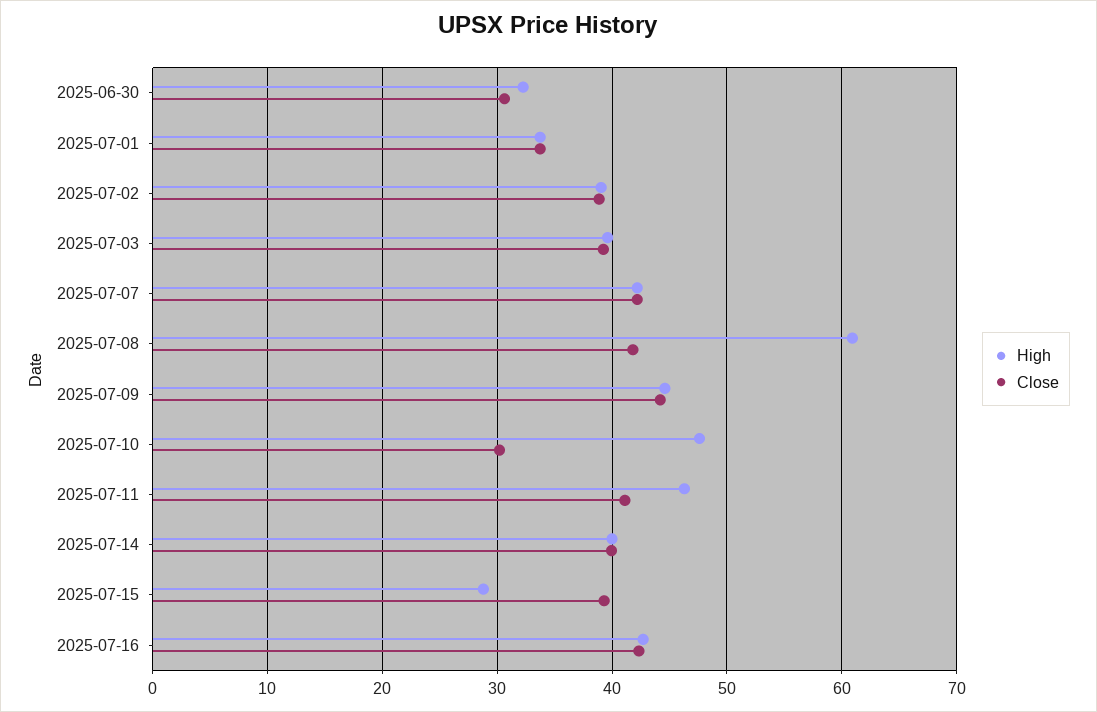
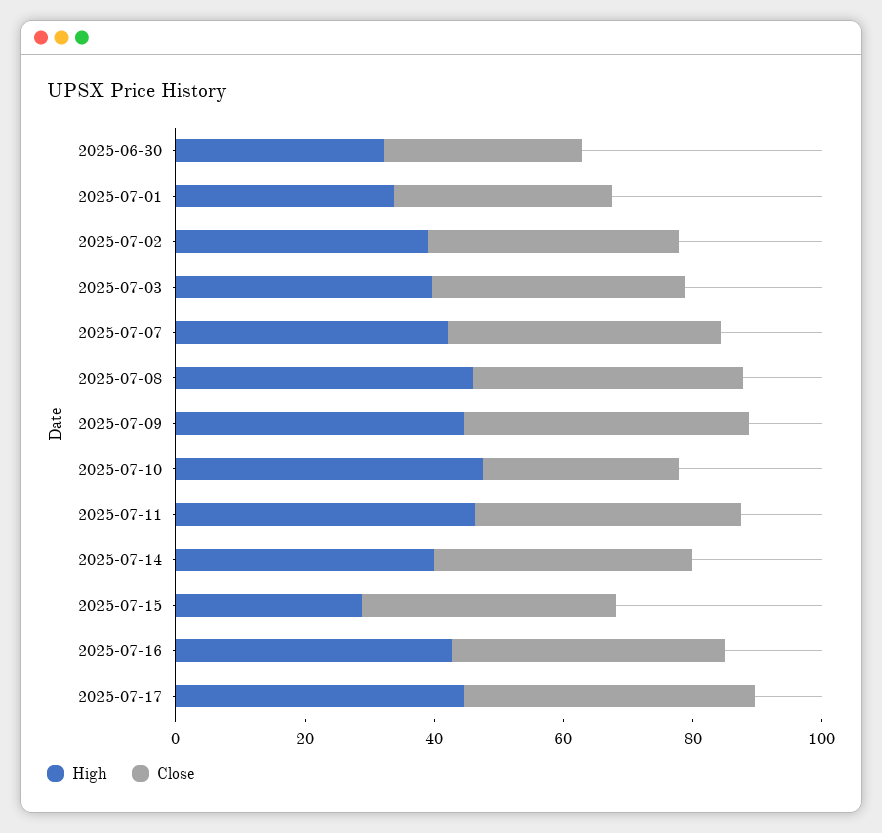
High, 2025-07-08: 61 -> 45
High, 2025-07-17: none -> 45
Close, 2025-07-17: none -> 45

